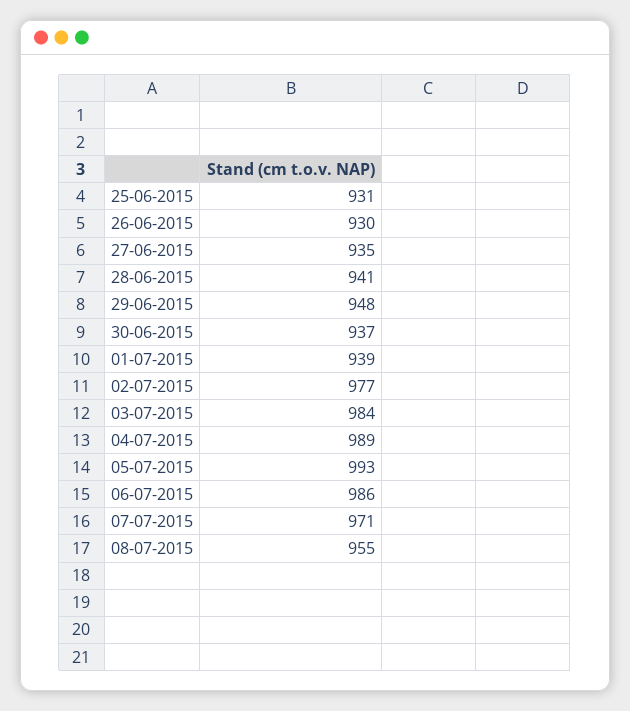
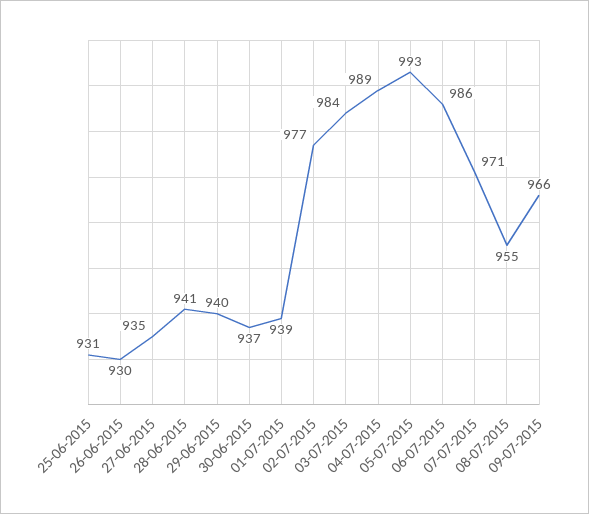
29-06-2015: 948 -> 940
09-07-2015: none -> 966

